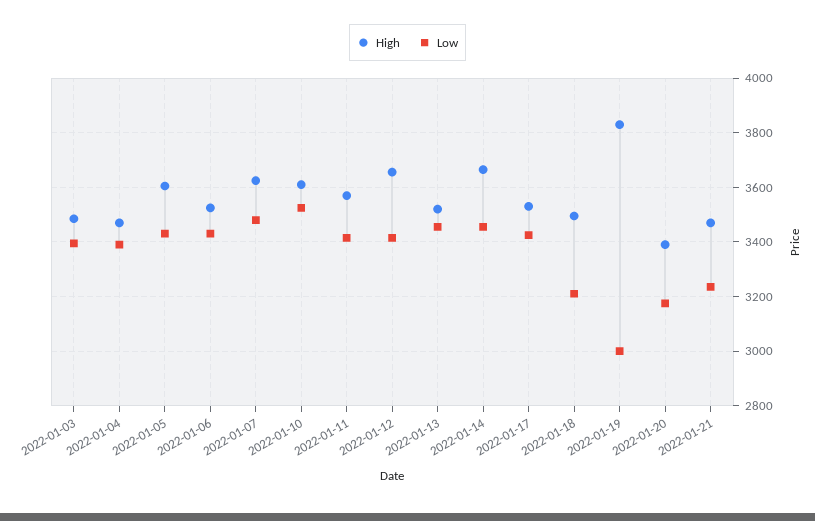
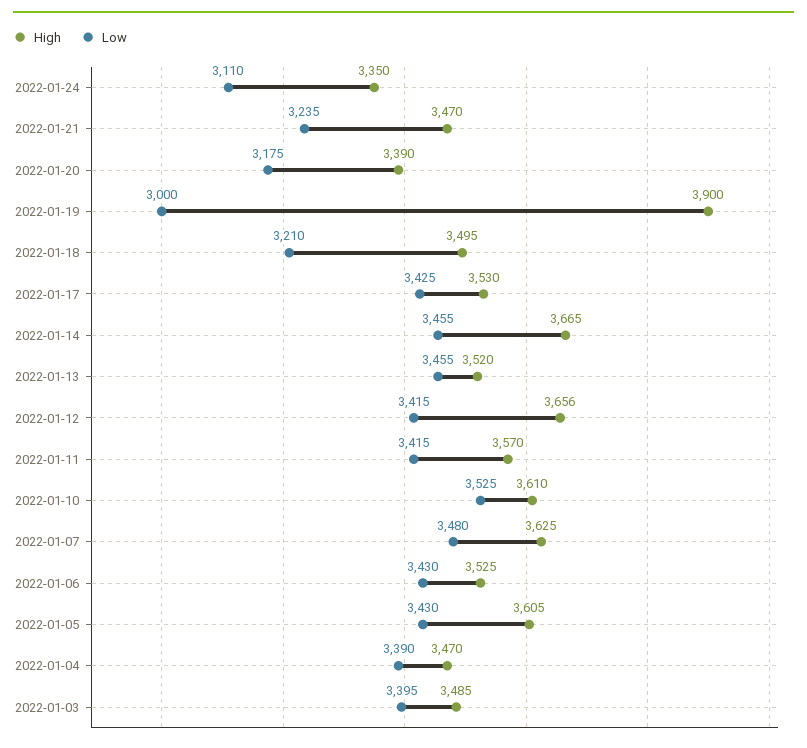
High, 2022-01-19: 3825 -> 3900
High, 2022-01-24: none -> 3350
Low, 2022-01-24: none -> 3110

